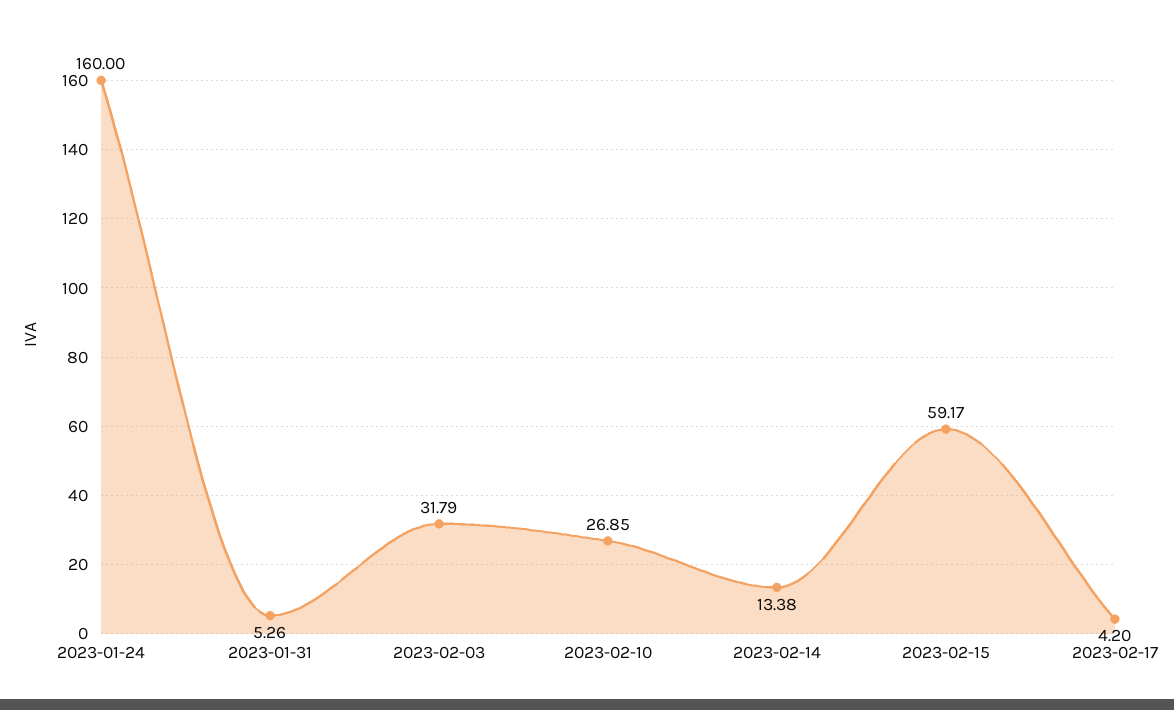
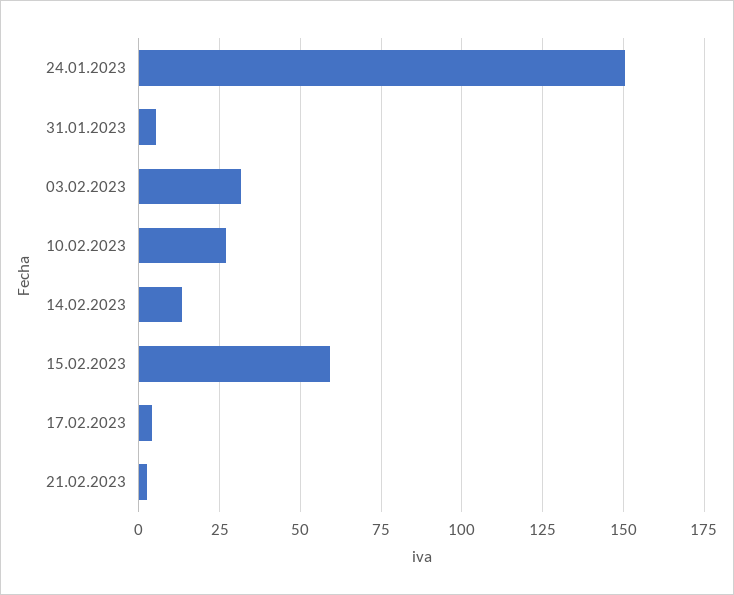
2023-01-24: 160 -> 150
21.02.2023: none -> 2.5

